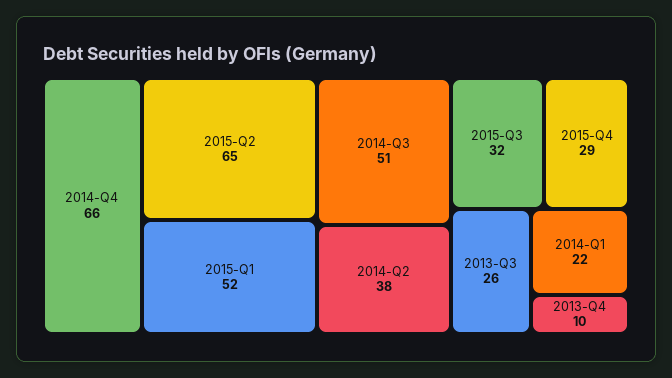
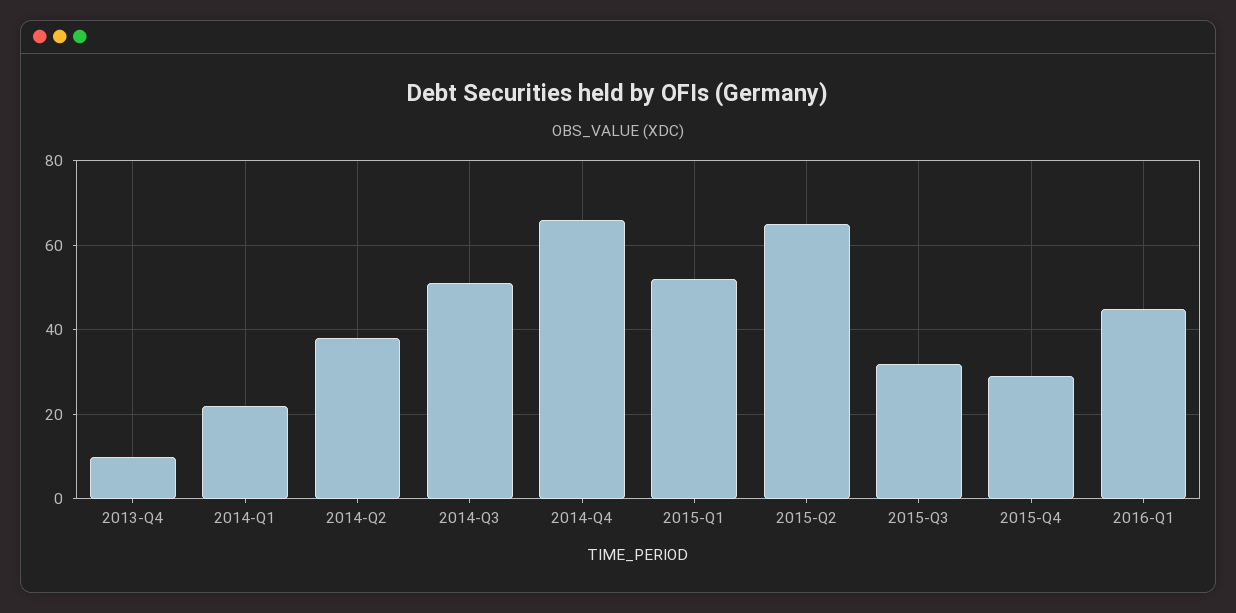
2013-Q3: 26 -> none
2016-Q1: none -> 45

